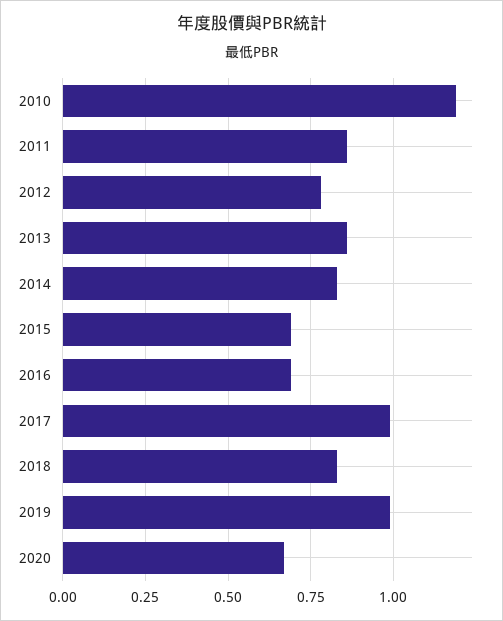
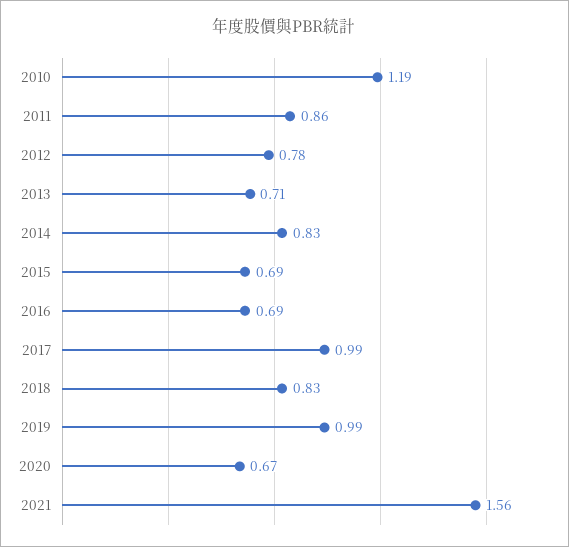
2013: 0.85 -> 0.71
2021: none -> 1.56

